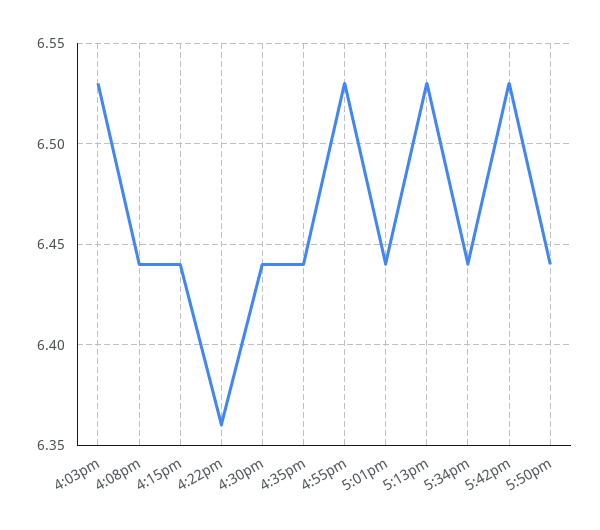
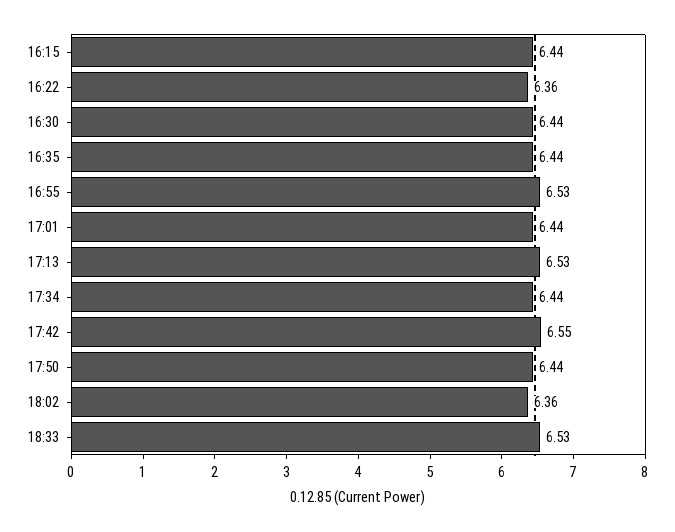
4:03pm: 6.53 -> none
4:08pm: 6.44 -> none
5:42pm: 6.53 -> 6.55
18:02: none -> 6.36
18:33: none -> 6.53

